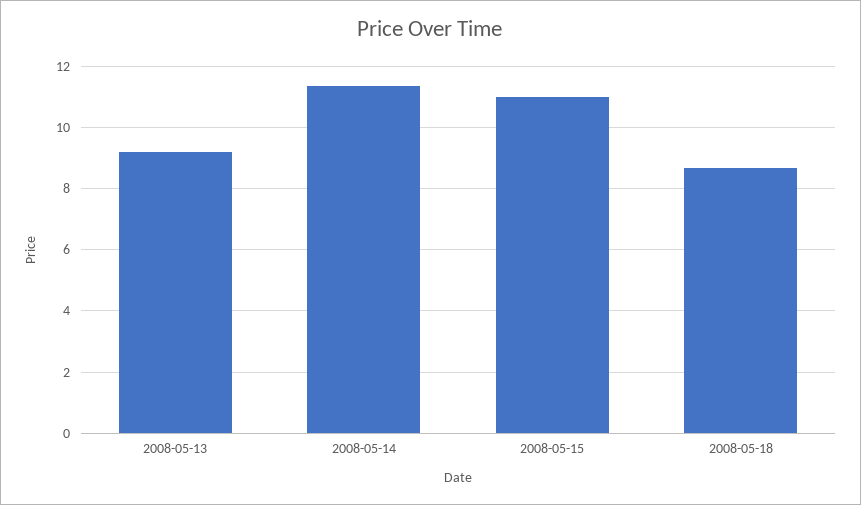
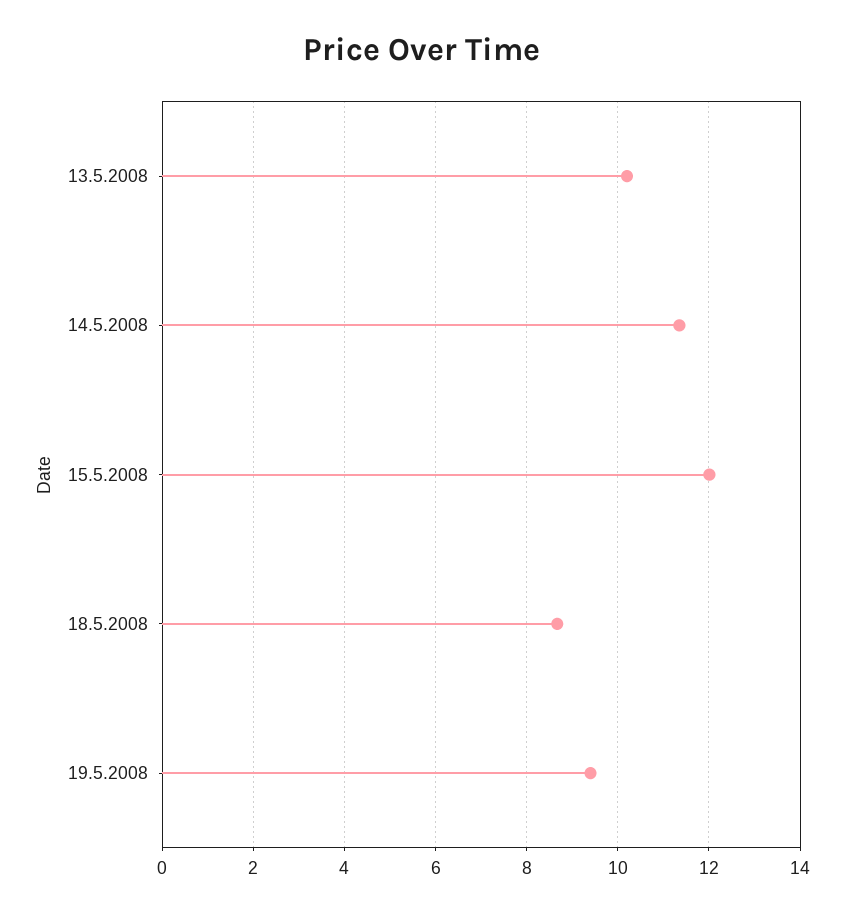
2008-05-13: 9.2 -> 10.2
2008-05-15: 11 -> 12
19.5.2008: none -> 9.4

